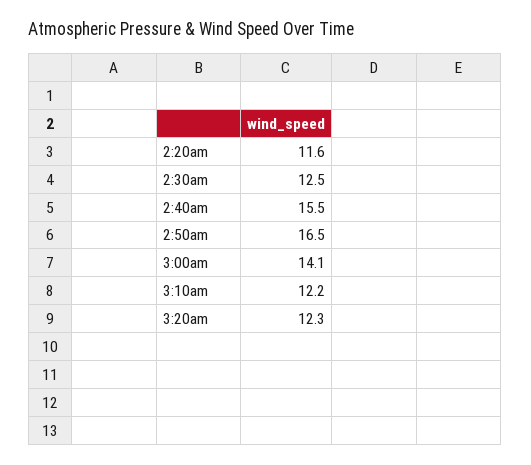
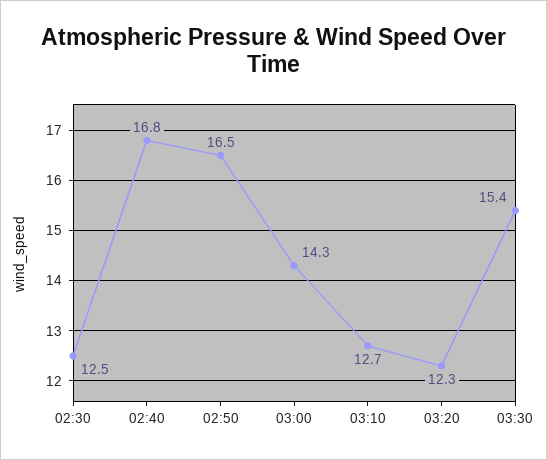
2:20am: 11.6 -> none
2:40am: 15.5 -> 16.8
3:00am: 14.1 -> 14.3
3:10am: 12.2 -> 12.7
03:30: none -> 15.4

